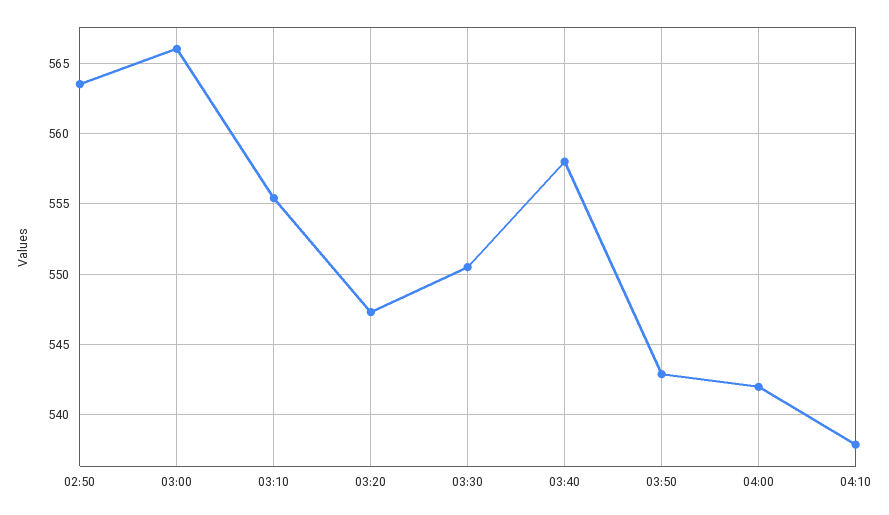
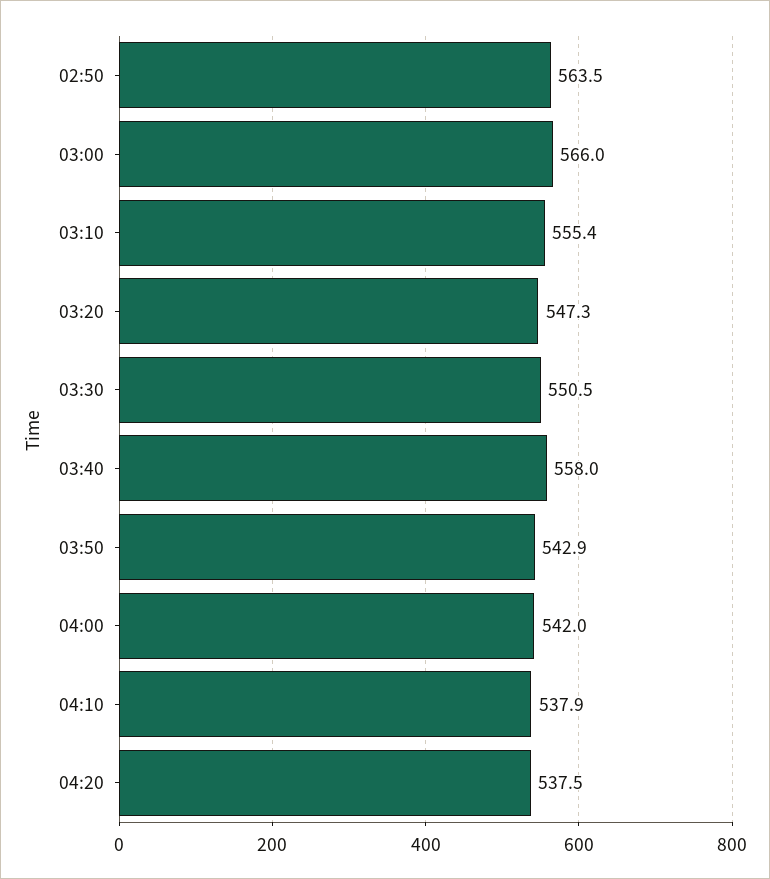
04:20: none -> 537.5

